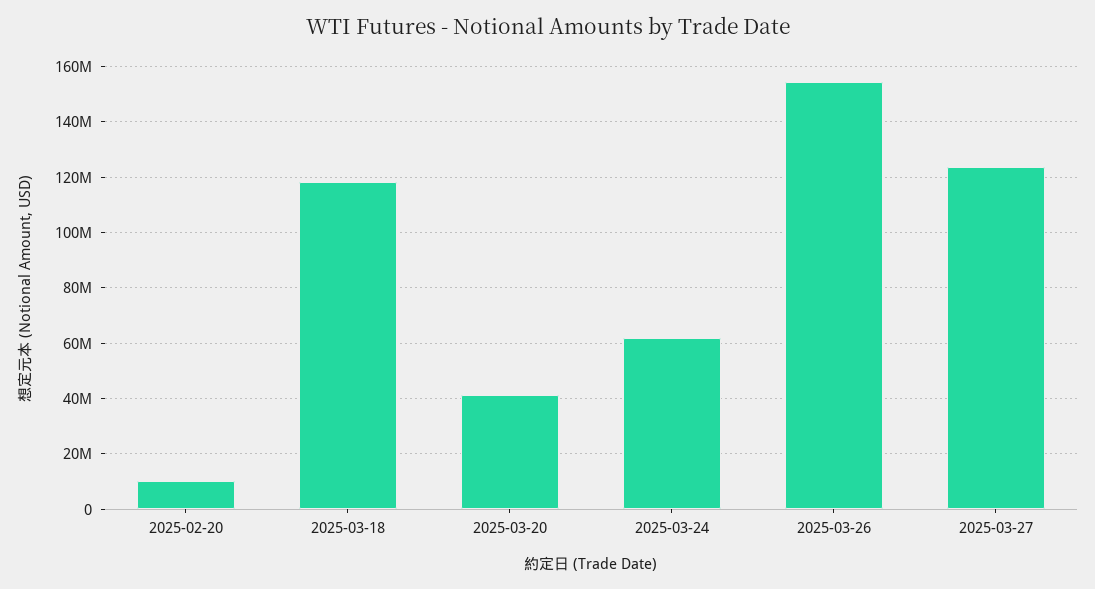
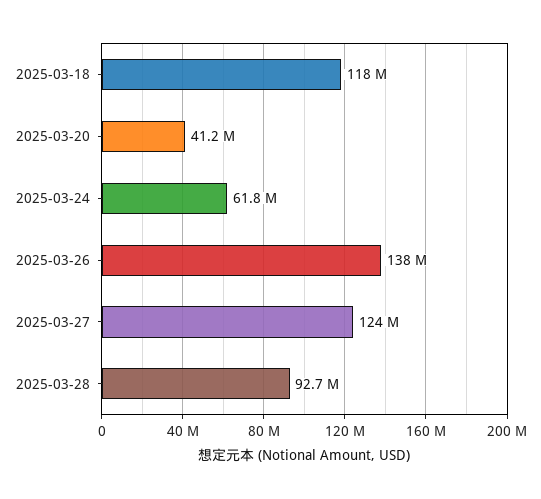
2025-02-20: 10000000 -> none
2025-03-26: 155000000 -> 138000000
2025-03-28: none -> 92700000

